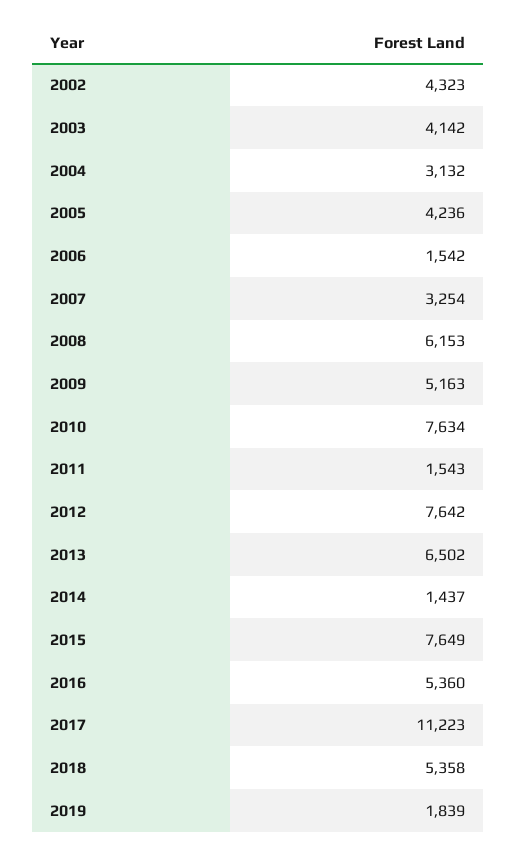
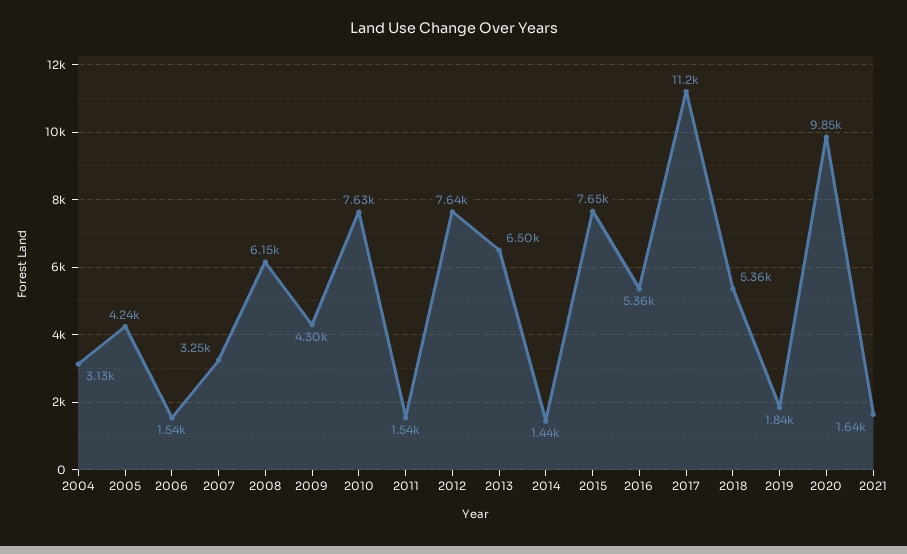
2002: 4323 -> none
2003: 4142 -> none
2009: 5163 -> 4300
2020: none -> 9850
2021: none -> 1640

